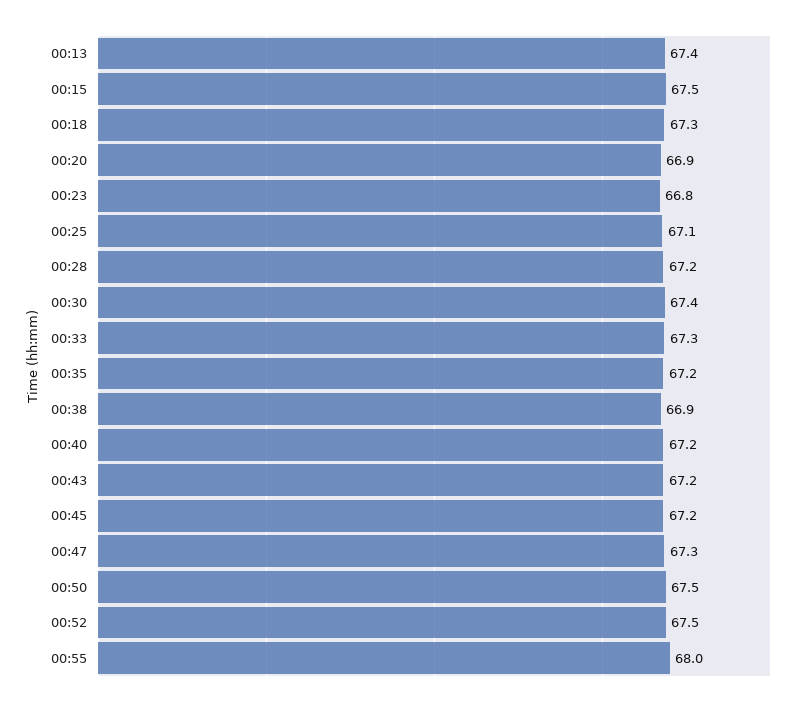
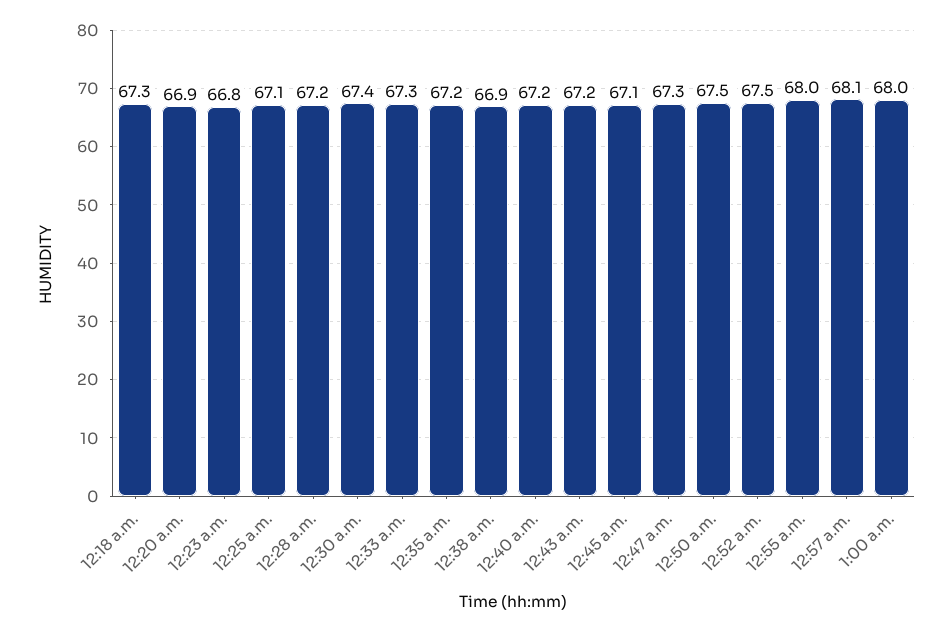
00:13: 67.4 -> none
00:15: 67.5 -> none
00:45: 67.2 -> 67.1
12:57 a.m.: none -> 68.1
1:00 a.m.: none -> 68

